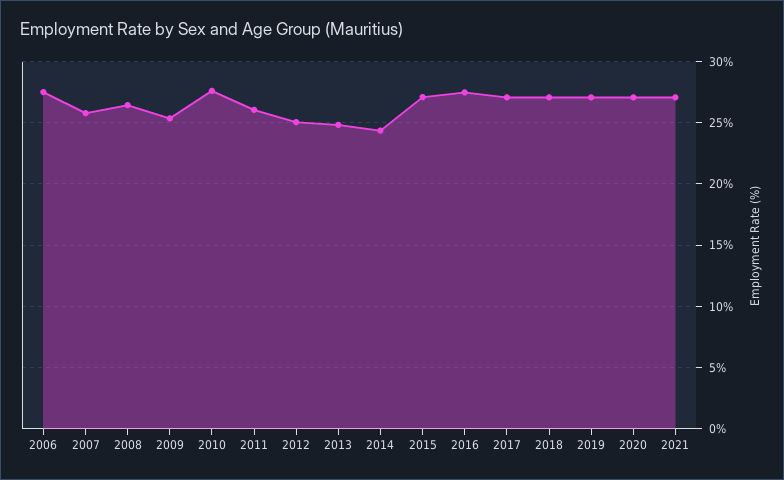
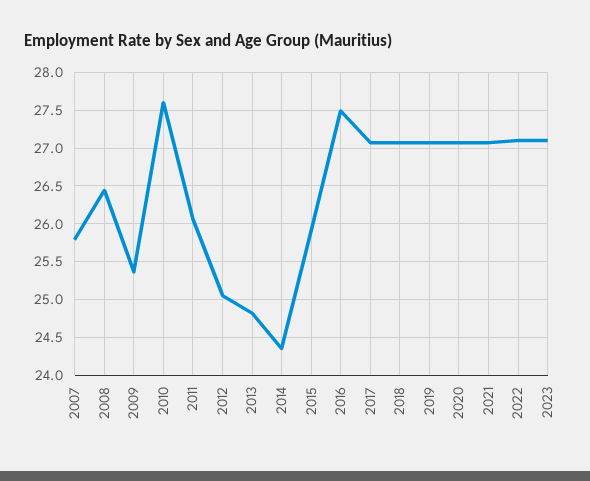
2006: 27.5 -> none
2015: 27 -> 25.9
2022: none -> 27.1
2023: none -> 27.1

